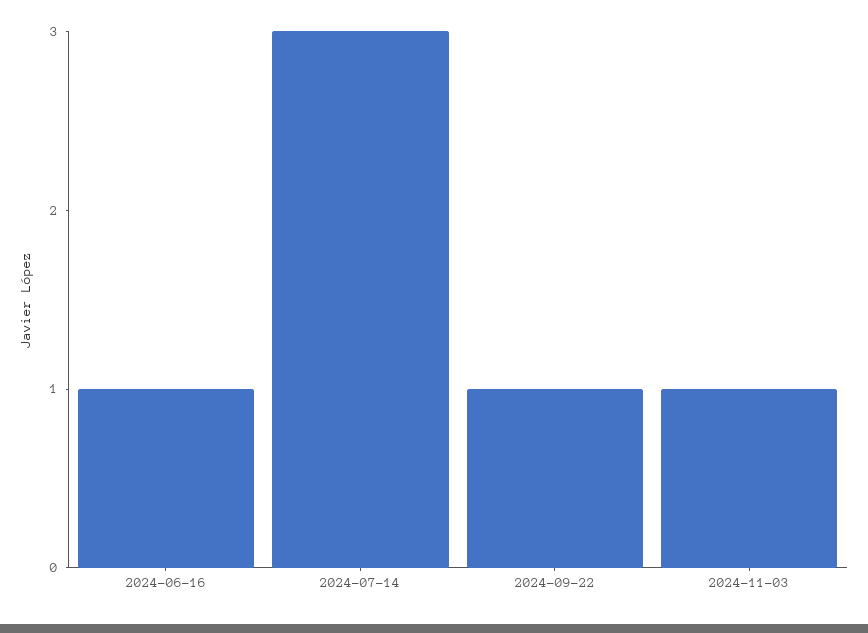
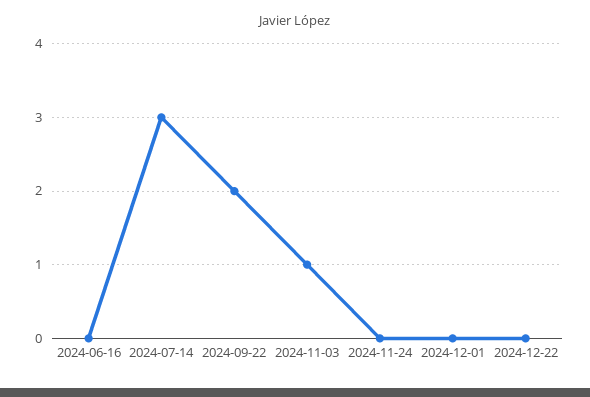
2024-06-16: 1 -> 0
2024-09-22: 1 -> 2
2024-11-24: none -> 0
2024-12-01: none -> 0
2024-12-22: none -> 0

